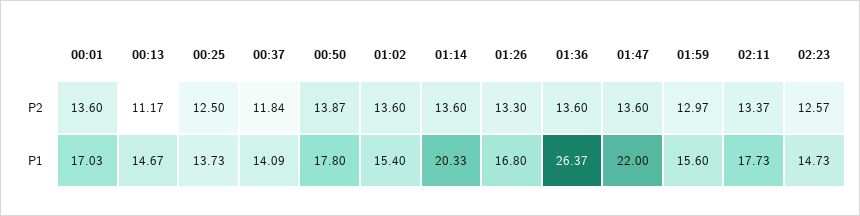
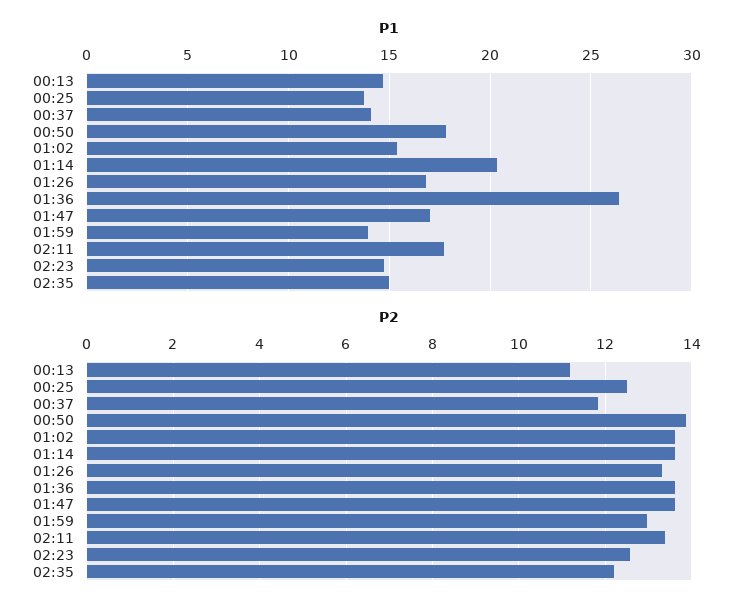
P2, 00:01: 13.6 -> none
P1, 00:01: 17.03 -> none
P1, 01:47: 22 -> 17
P1, 01:59: 15.6 -> 14
P1, 02:35: none -> 15
P2, 02:35: none -> 12.2

